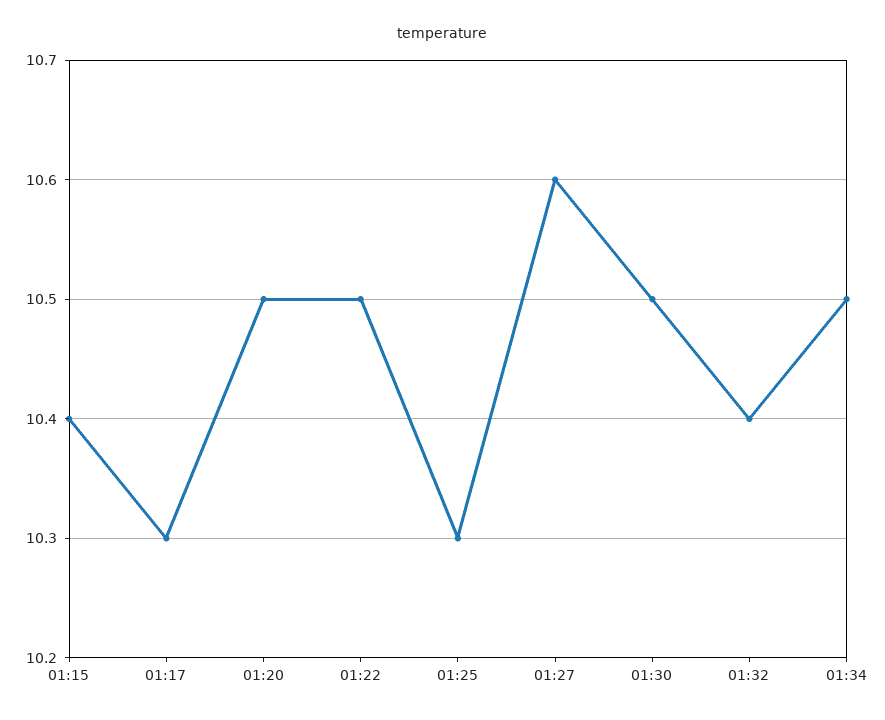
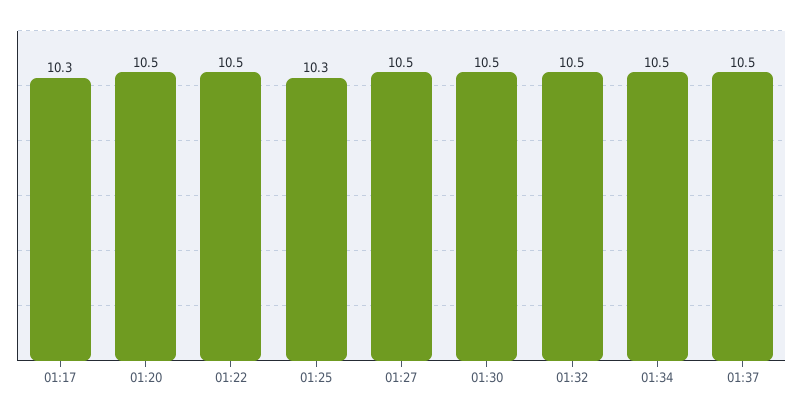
01:15: 10.4 -> none
01:27: 10.6 -> 10.5
01:32: 10.4 -> 10.5
01:37: none -> 10.5

